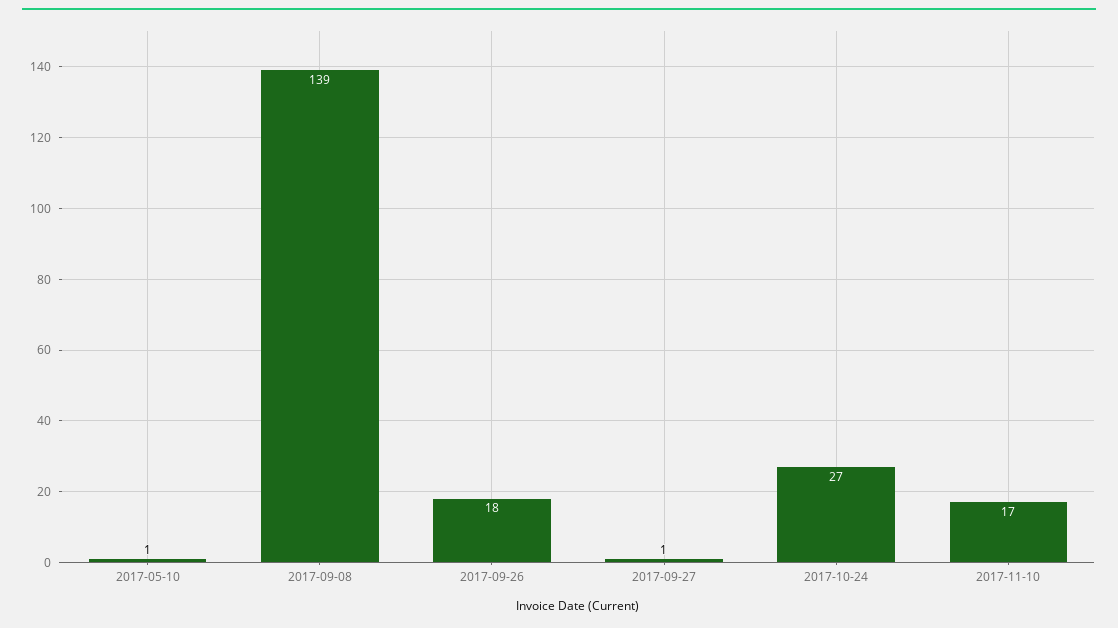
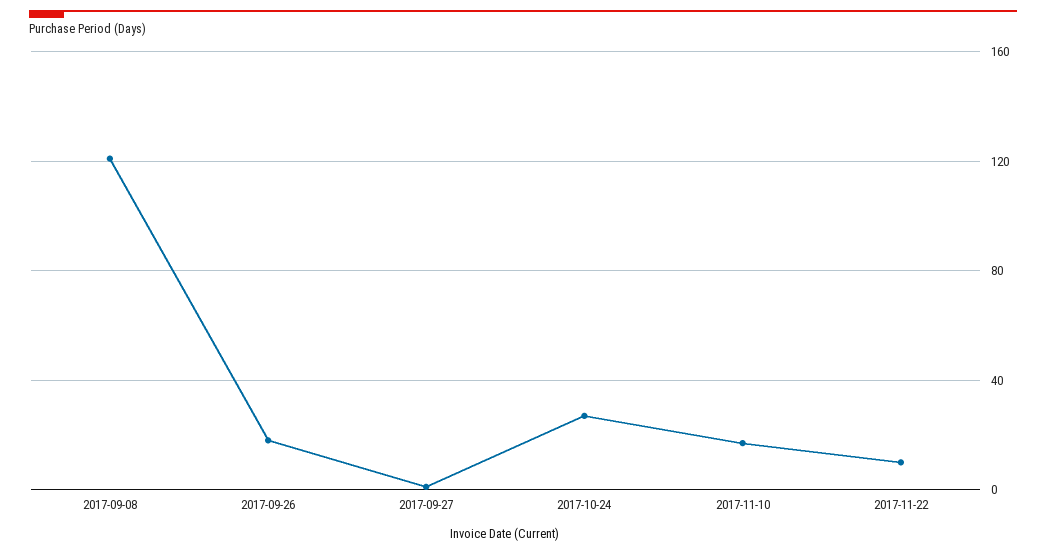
2017-05-10: 1 -> none
2017-09-08: 139 -> 120
2017-11-22: none -> 10

